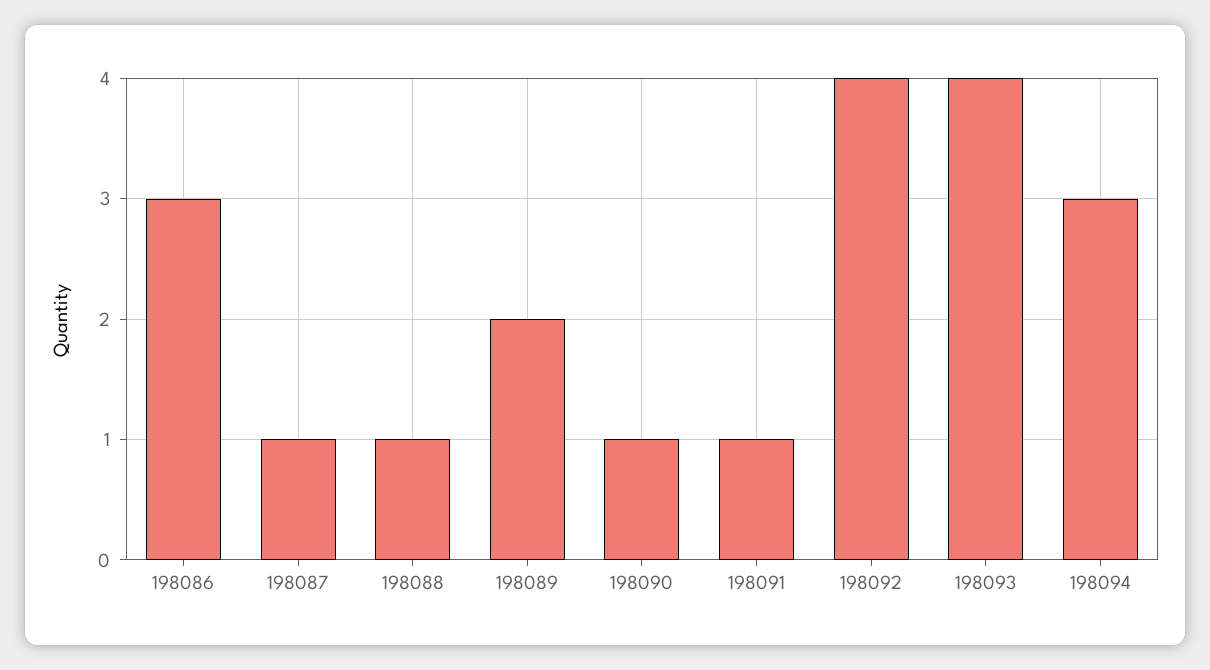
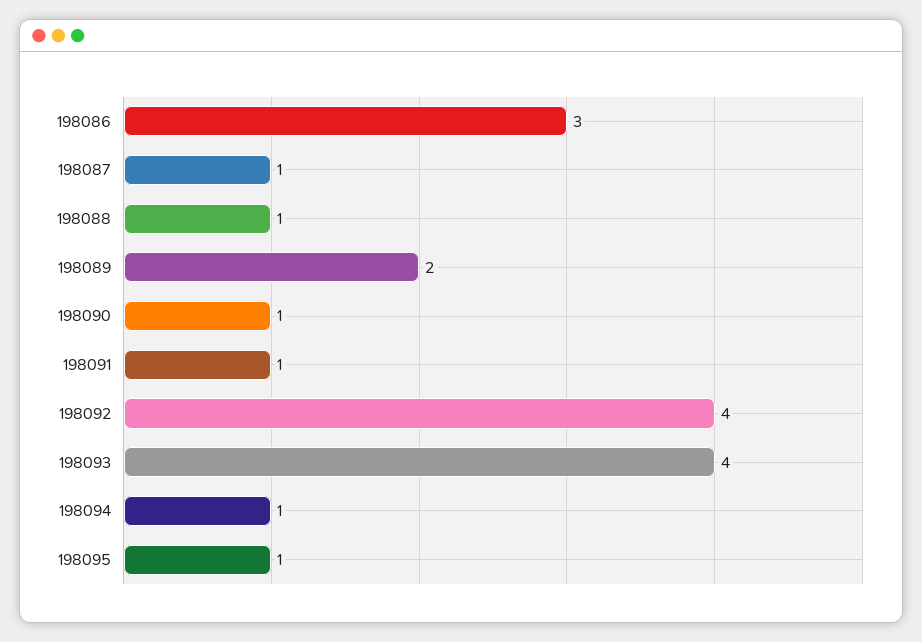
198094: 3 -> 1
198095: none -> 1

